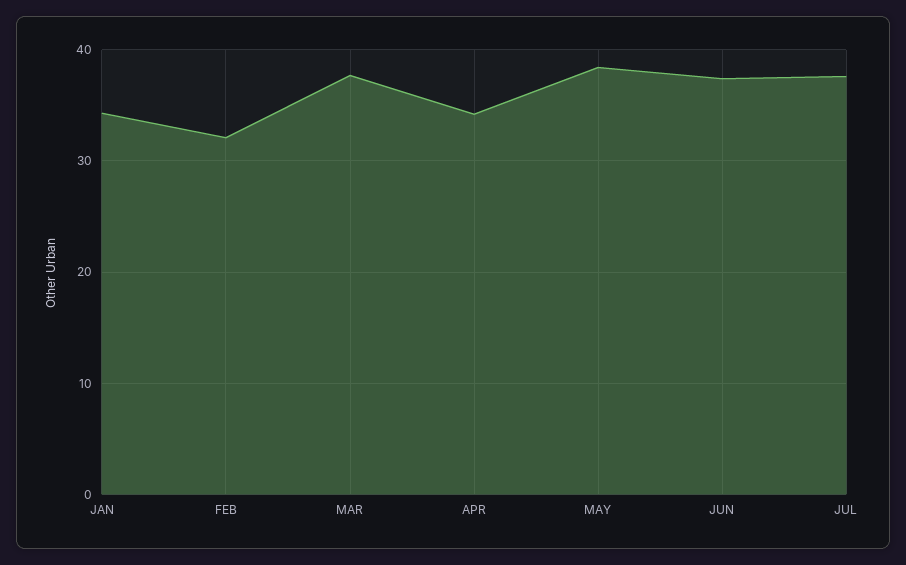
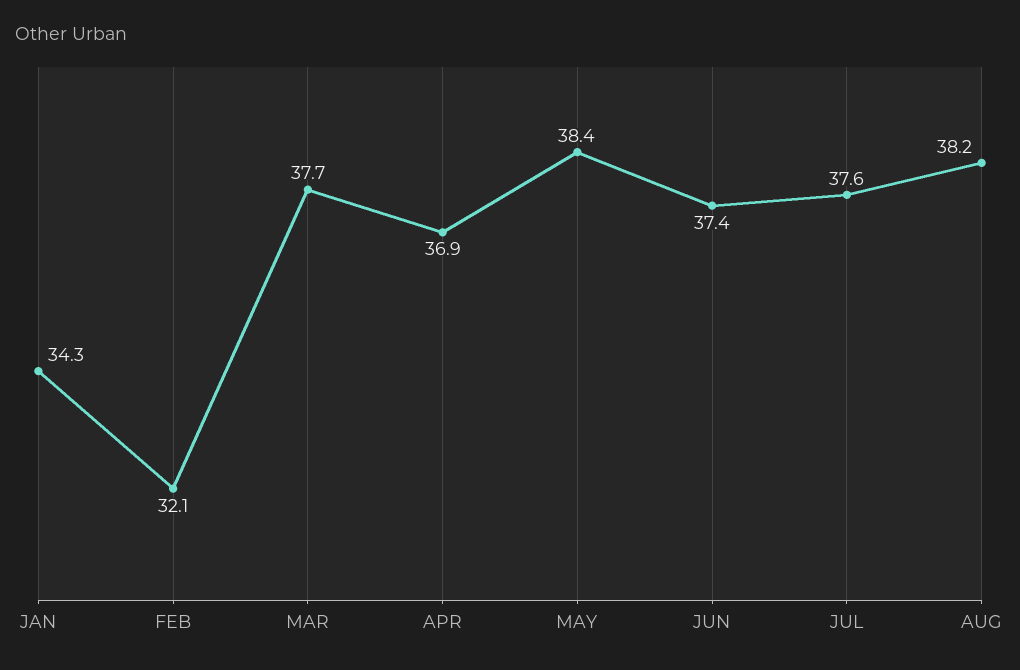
APR: 34 -> 36.9
AUG: none -> 38.2

